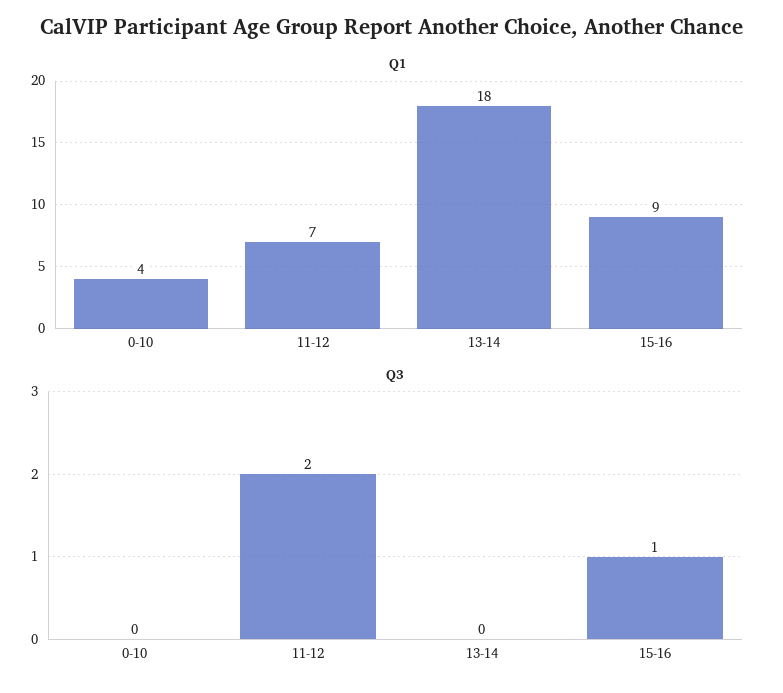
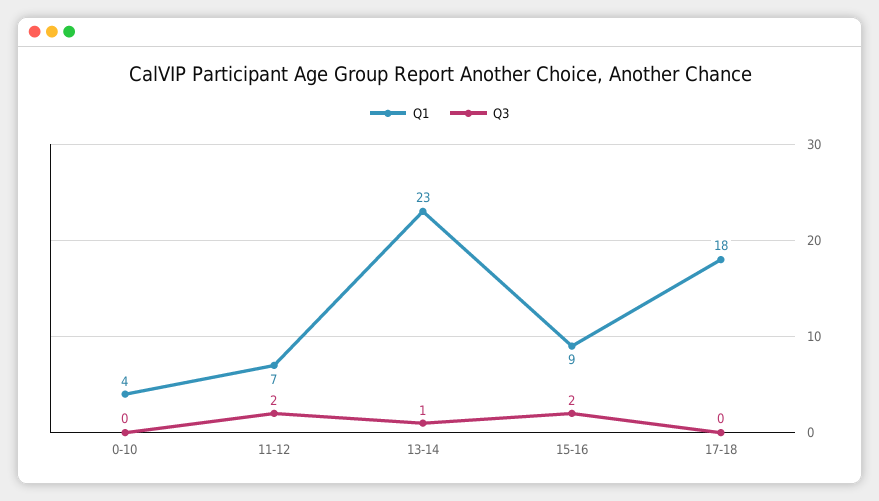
Q1, 13-14: 18 -> 23
Q3, 13-14: 0 -> 1
Q3, 15-16: 1 -> 2
Q1, 17-18: none -> 18
Q3, 17-18: none -> 0

